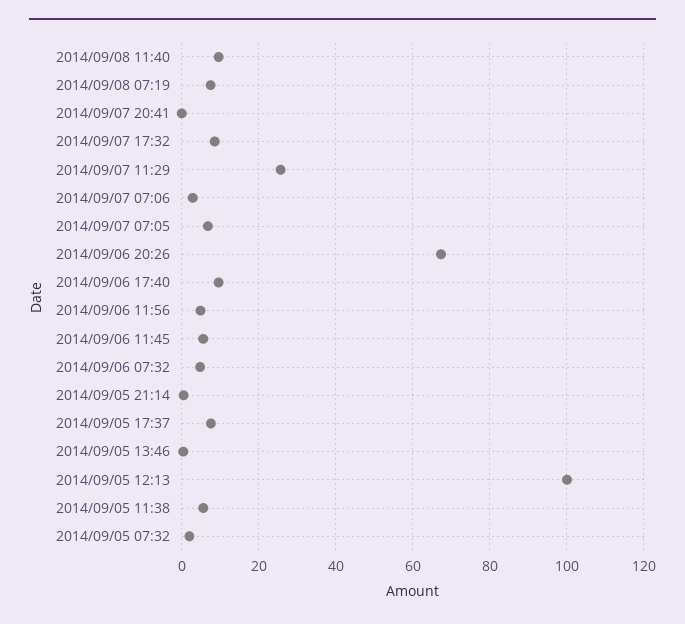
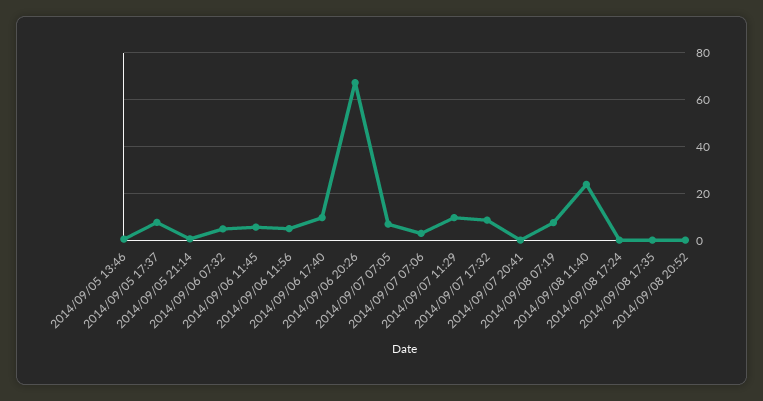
2014/09/08 11:40: 10 -> 25
2014/09/07 11:29: 26 -> 10
2014/09/05 12:13: 100 -> none
2014/09/05 11:38: 6 -> none
2014/09/05 07:32: 2 -> none
2014/09/08 17:24: none -> 0
2014/09/08 17:35: none -> 0
2014/09/08 20:52: none -> 0

